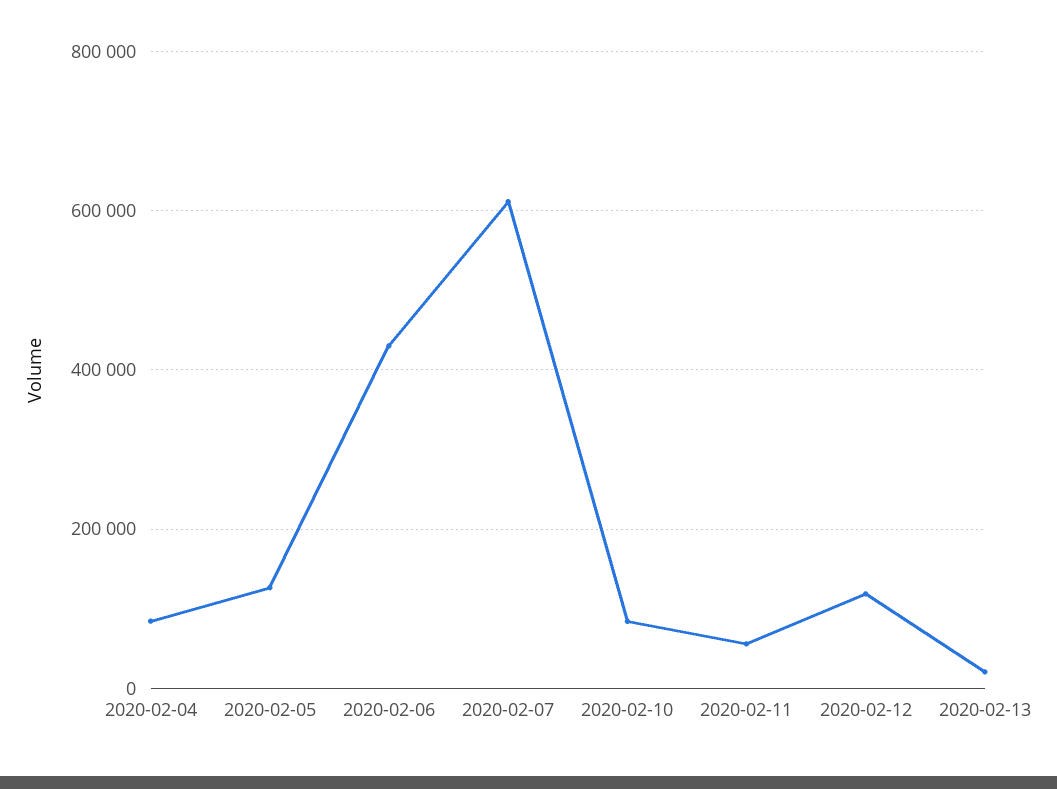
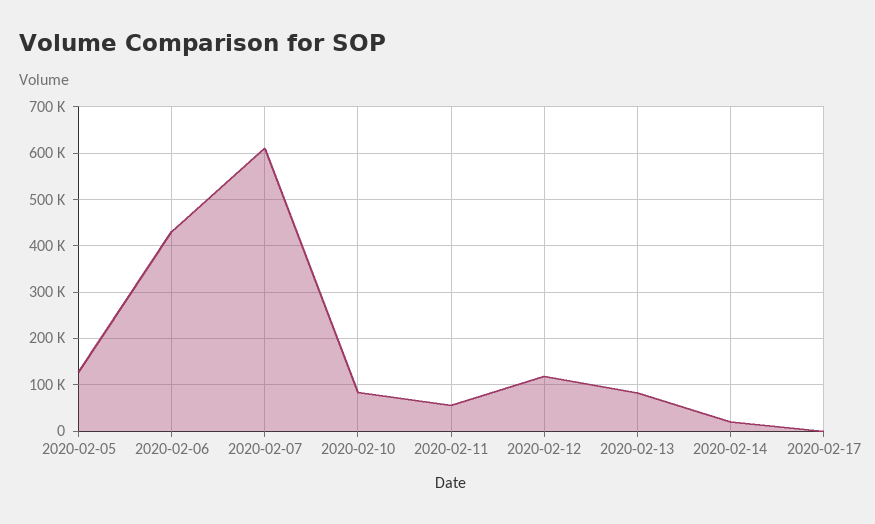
2020-02-04: 80000 -> none
2020-02-13: 20000 -> 80000
2020-02-14: none -> 20000
2020-02-17: none -> 0

